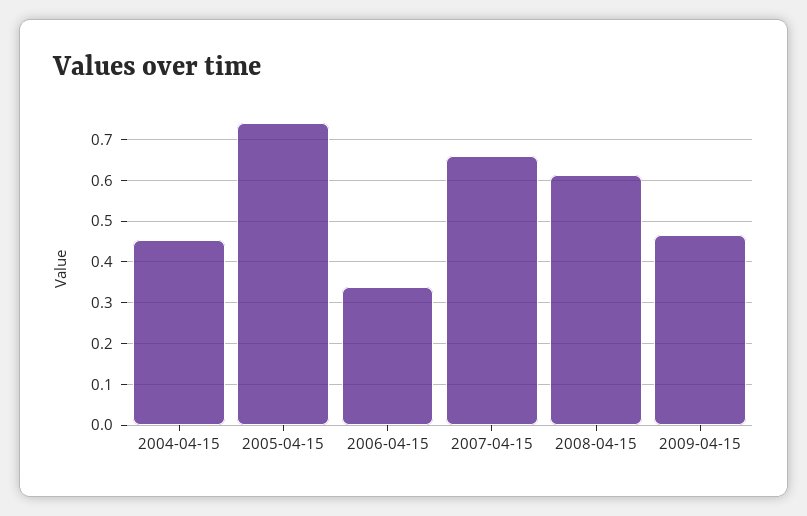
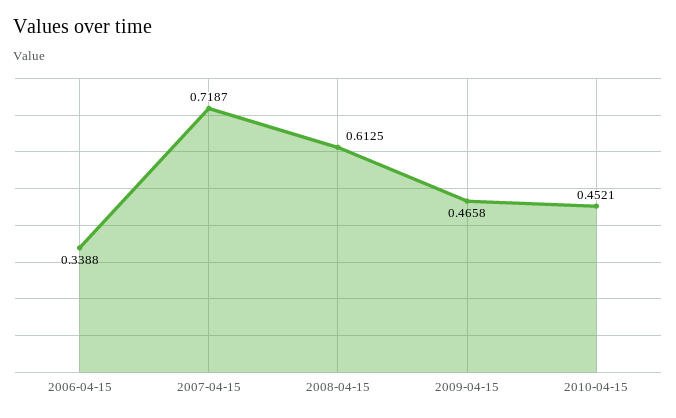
2004-04-15: 0.46 -> none
2005-04-15: 0.74 -> none
2007-04-15: 0.66 -> 0.7187
2010-04-15: none -> 0.4521

